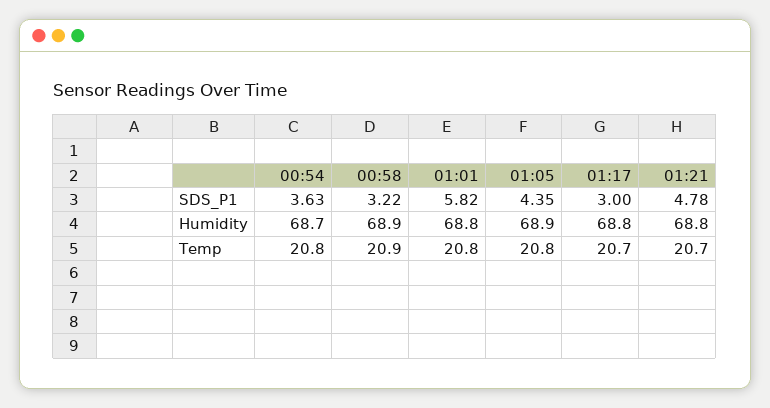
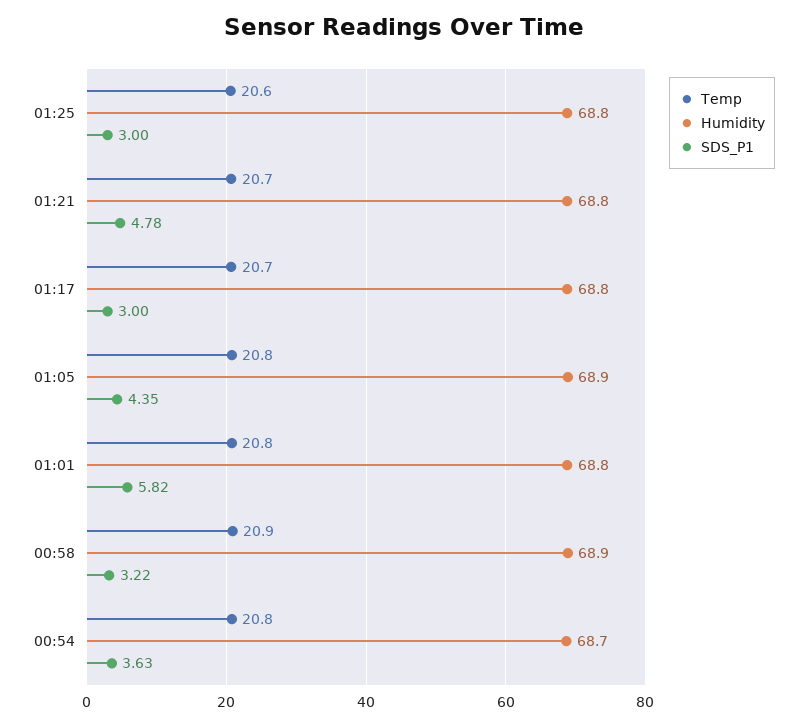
Temp, 01:25: none -> 20.6
Humidity, 01:25: none -> 68.8
SDS_P1, 01:25: none -> 3

